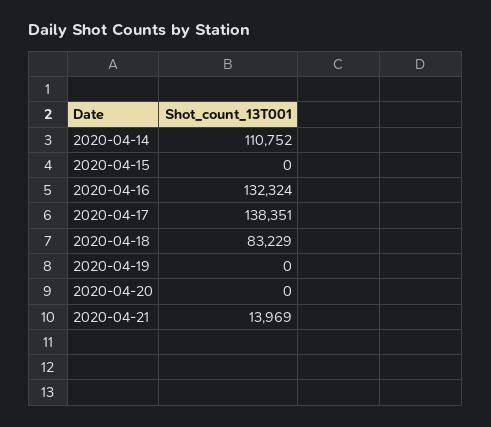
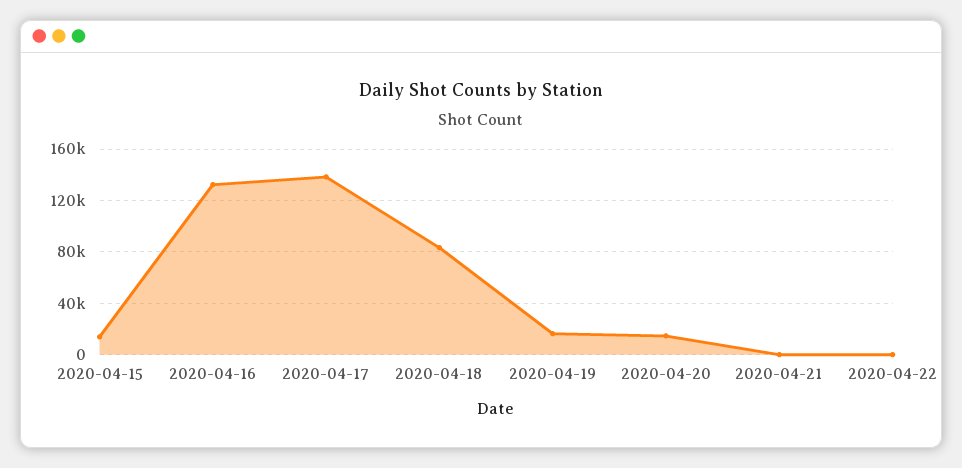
2020-04-14: 110752 -> none
2020-04-15: 0 -> 15000
2020-04-19: 0 -> 15000
2020-04-20: 0 -> 15000
2020-04-21: 13969 -> 0
2020-04-22: none -> 0

